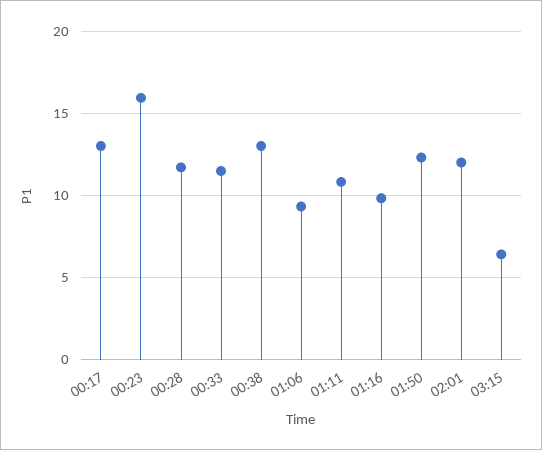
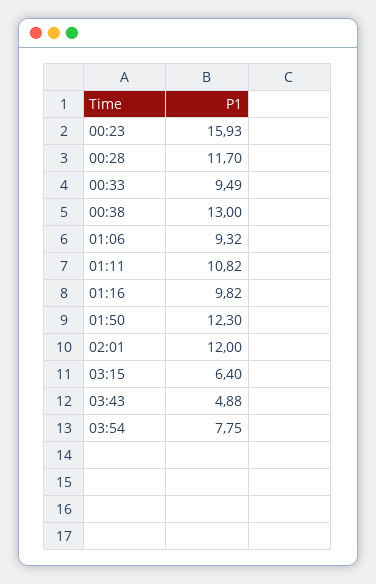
00:17: 13 -> none
00:33: 11.5 -> 9.49
03:43: none -> 4.88
03:54: none -> 7.75

